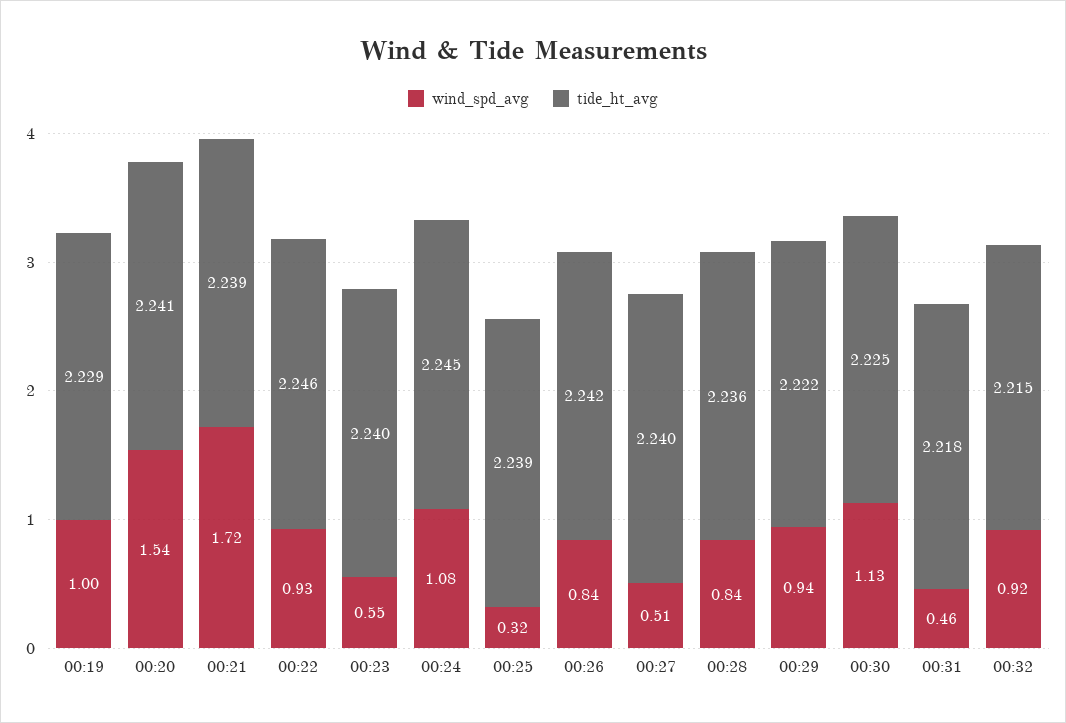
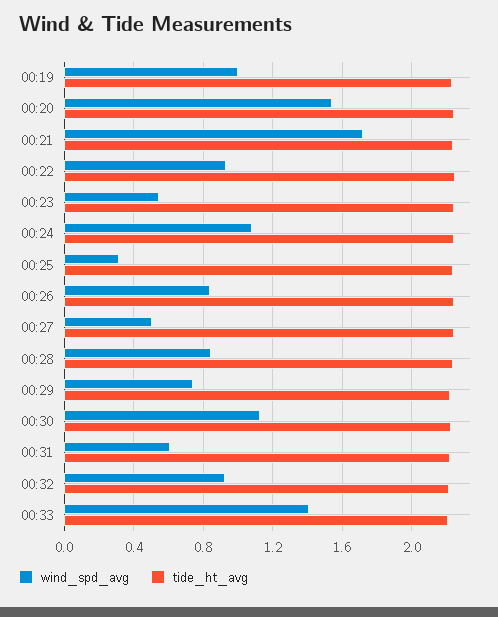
wind_spd_avg, 00:29: 0.94 -> 0.75
wind_spd_avg, 00:31: 0.46 -> 0.6
wind_spd_avg, 00:33: none -> 1.4
tide_ht_avg, 00:33: none -> 2.2

